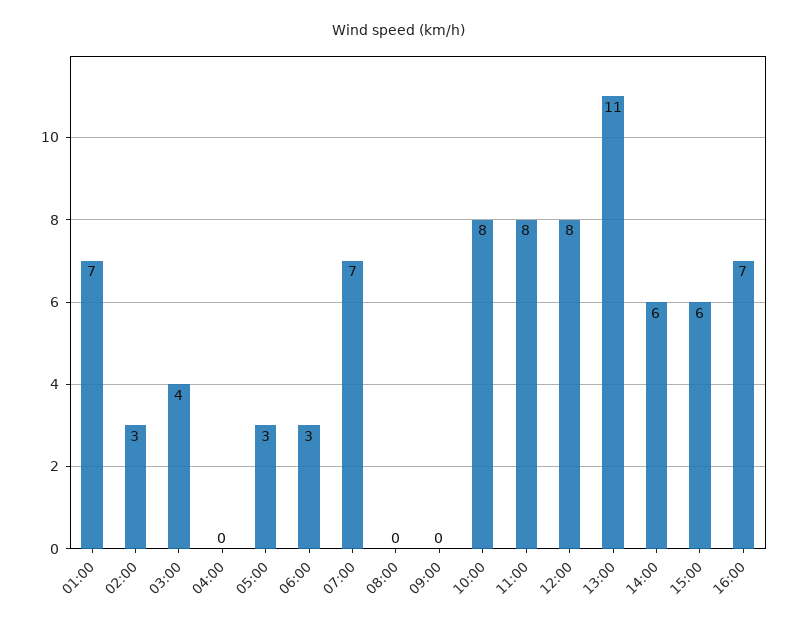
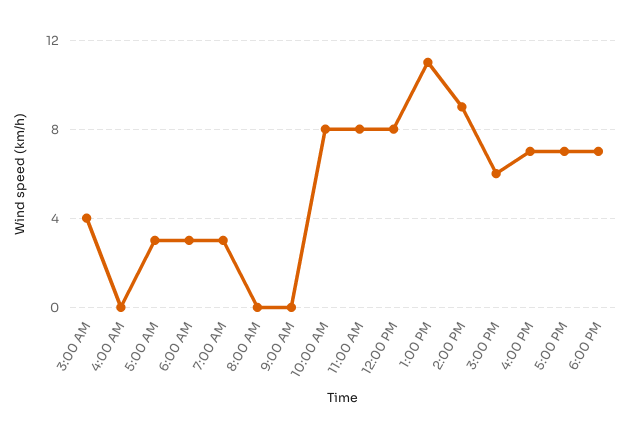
01:00: 7 -> none
02:00: 3 -> none
07:00: 7 -> 3
14:00: 6 -> 9
5:00 PM: none -> 7
6:00 PM: none -> 7

